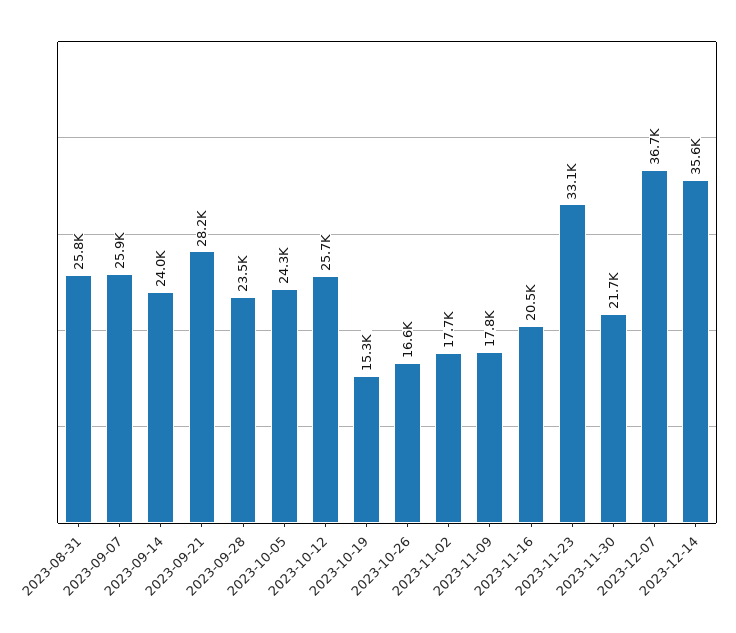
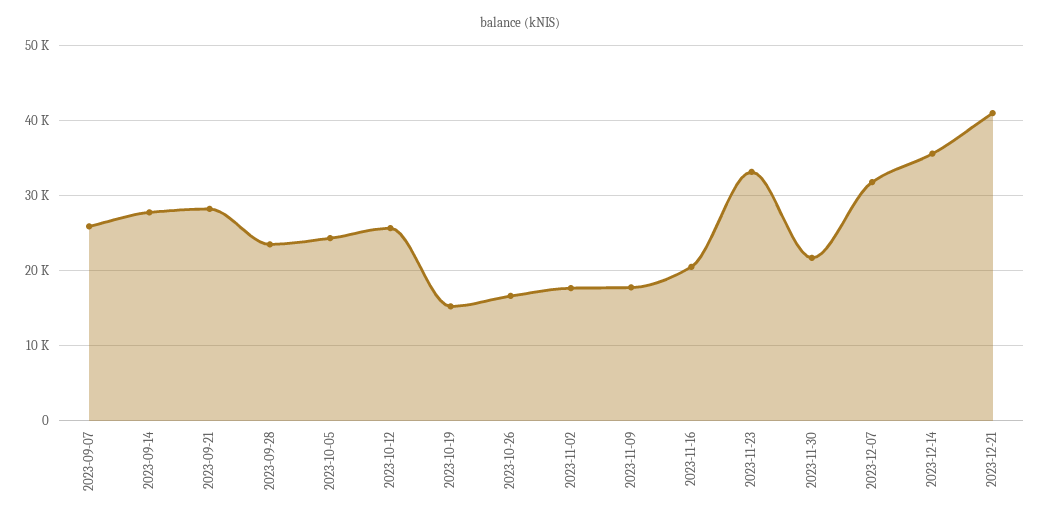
2023-08-31: 25800 -> none
2023-09-14: 24000 -> 28000
2023-12-07: 36700 -> 32000
2023-12-21: none -> 41000

